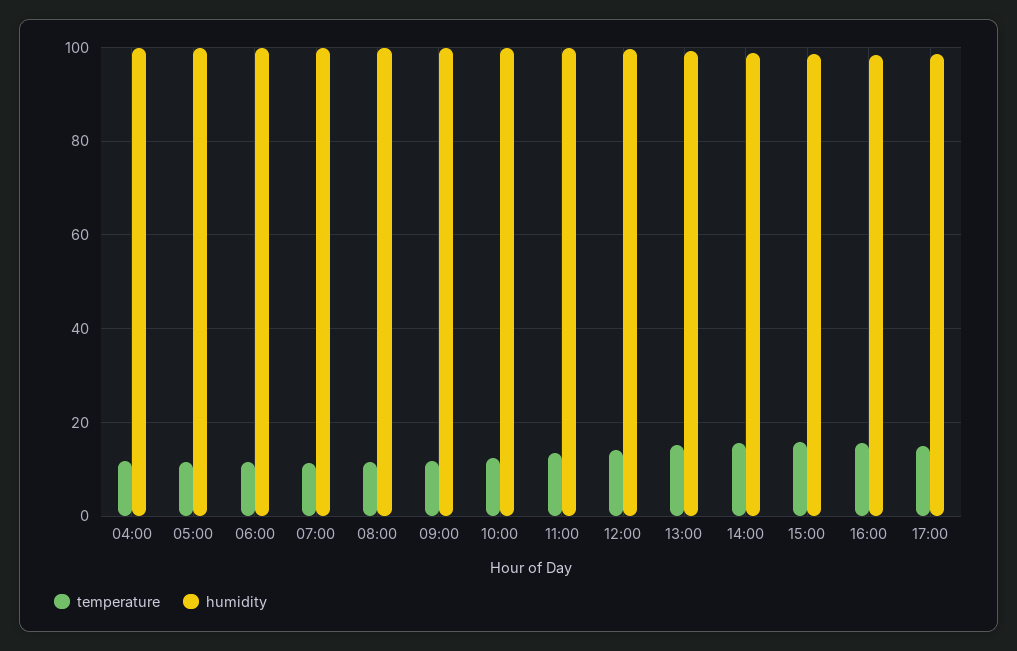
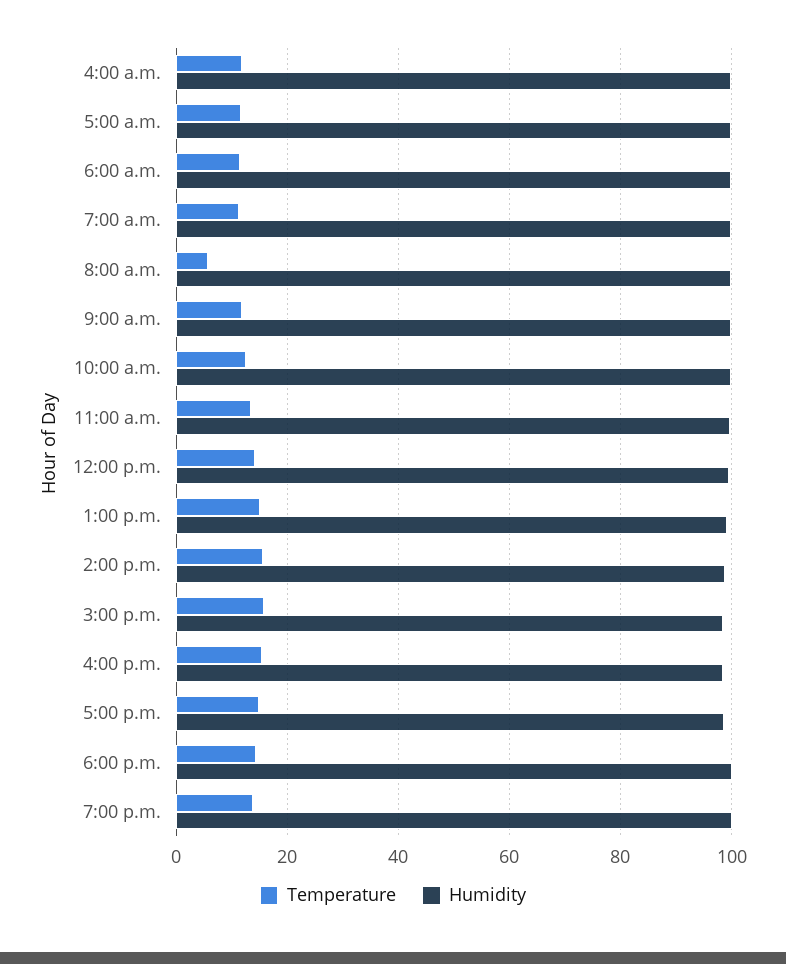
temperature, 08:00: 12 -> 6
temperature, 6:00 p.m.: none -> 14
humidity, 6:00 p.m.: none -> 100
temperature, 7:00 p.m.: none -> 14
humidity, 7:00 p.m.: none -> 100

